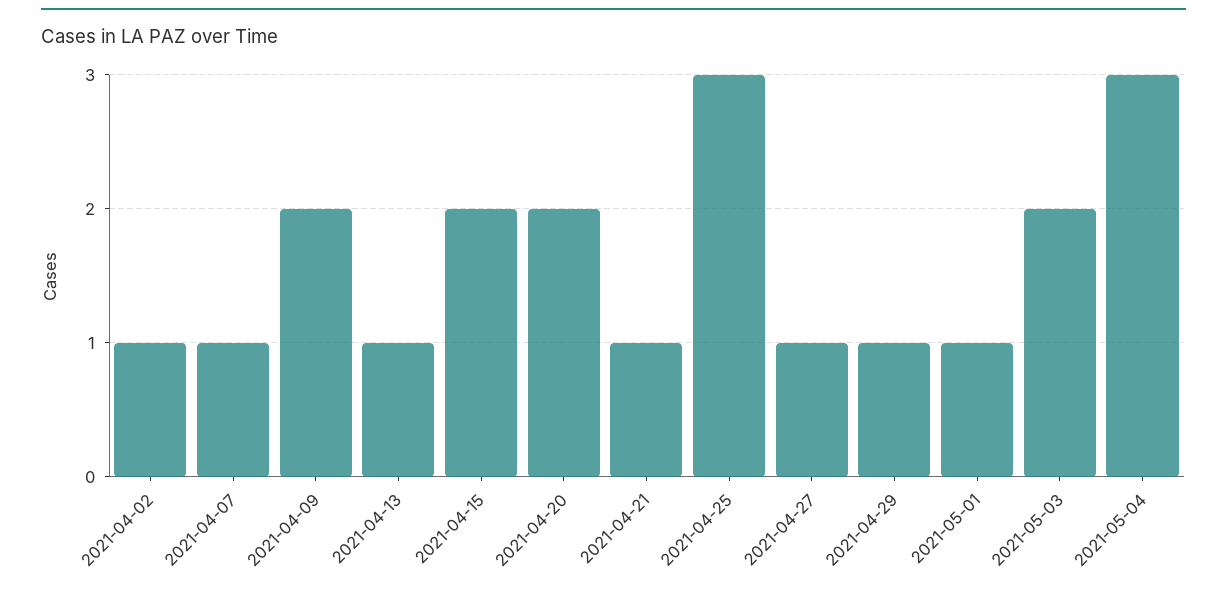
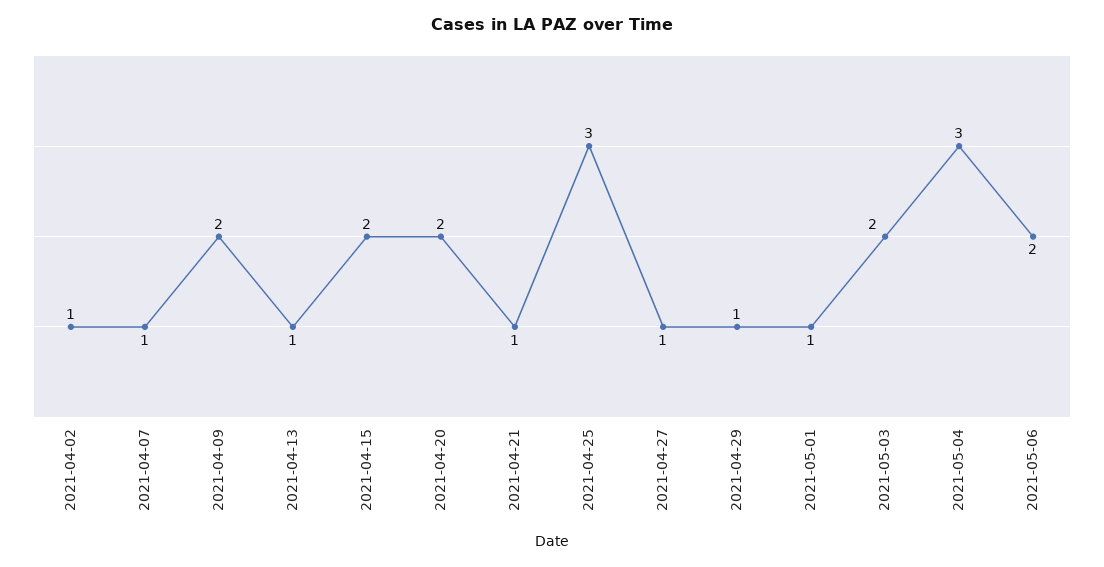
2021-05-06: none -> 2

